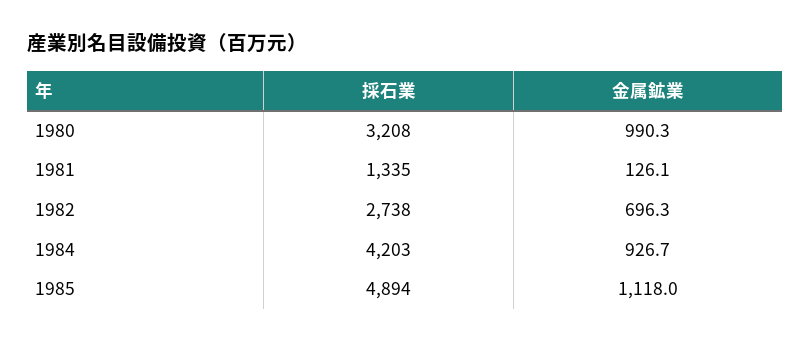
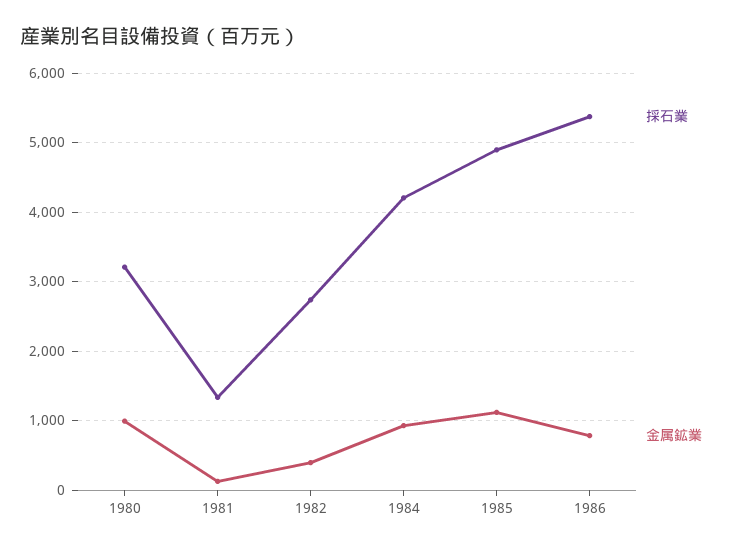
金属鉱業, 1982: 696.3 -> 400
採石業, 1986: none -> 5400
金属鉱業, 1986: none -> 800

